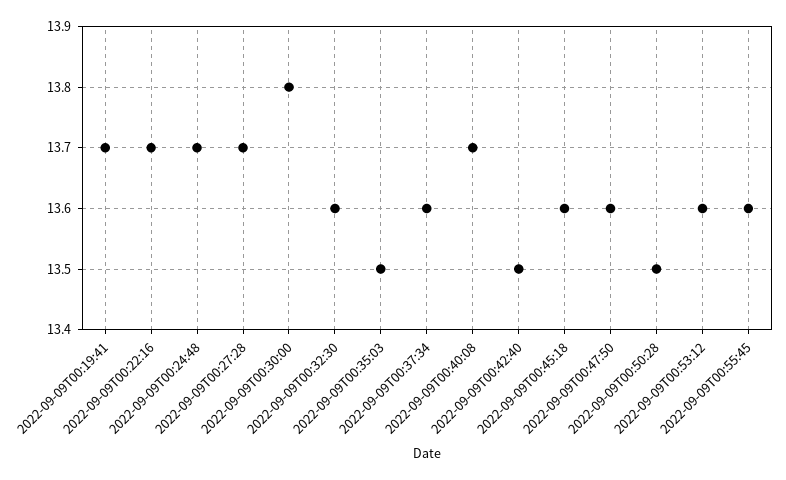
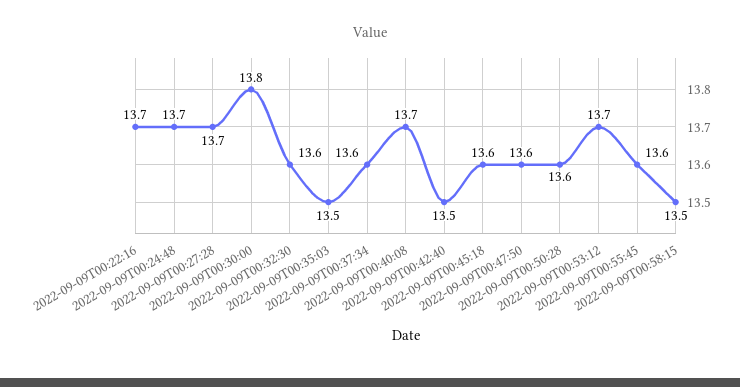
2022-09-09T00:19:41: 13.7 -> none
2022-09-09T00:50:28: 13.5 -> 13.6
2022-09-09T00:53:12: 13.6 -> 13.7
2022-09-09T00:58:15: none -> 13.5

